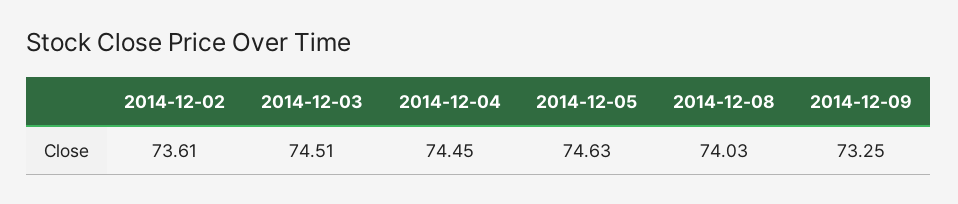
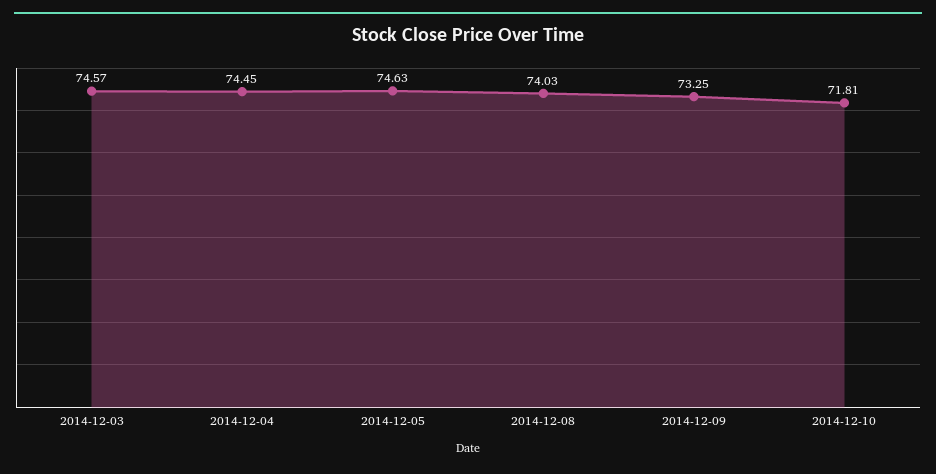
2014-12-02: 73.61 -> none
2014-12-03: 74.51 -> 74.57
2014-12-10: none -> 71.81

